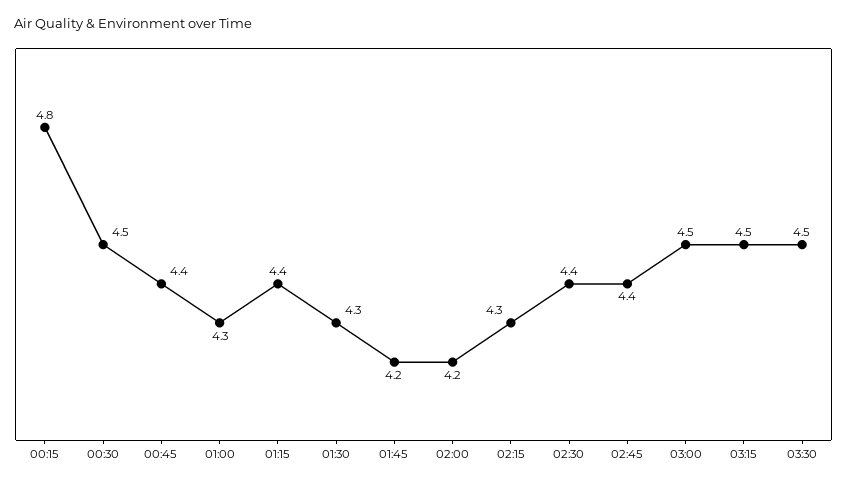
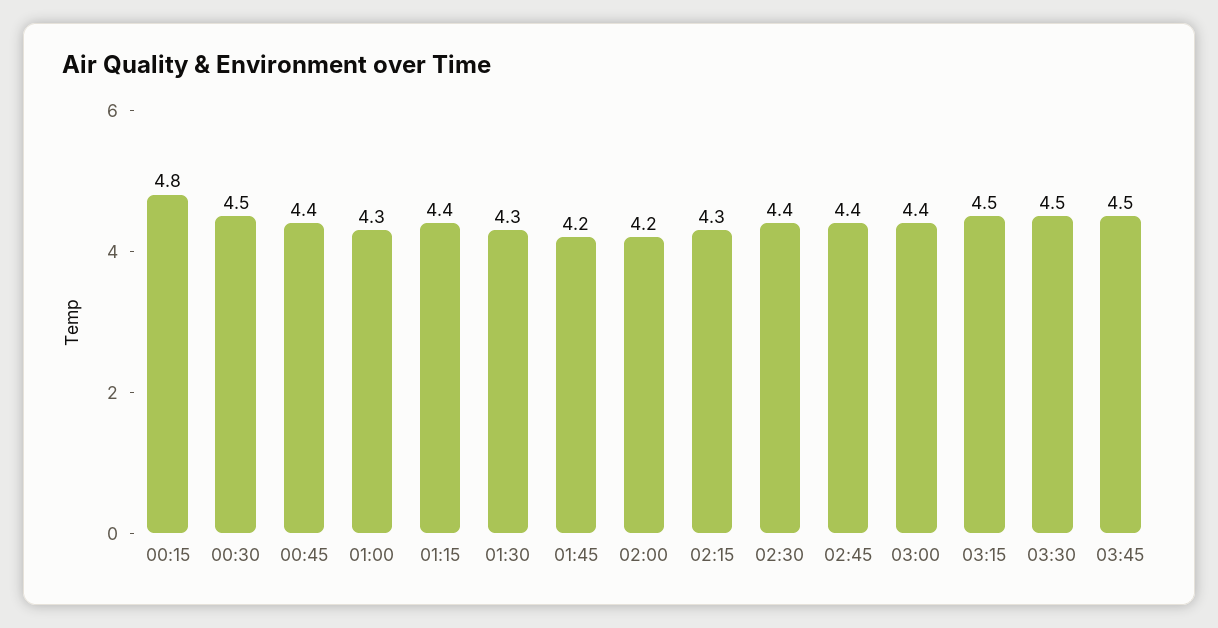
03:00: 4.5 -> 4.4
03:45: none -> 4.5

